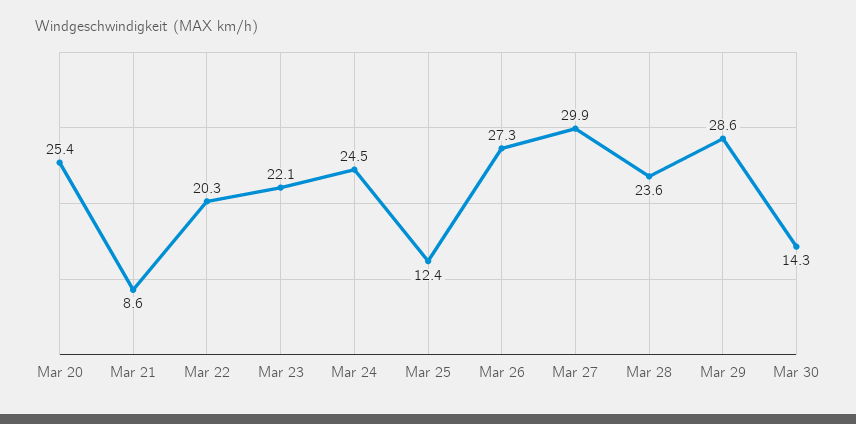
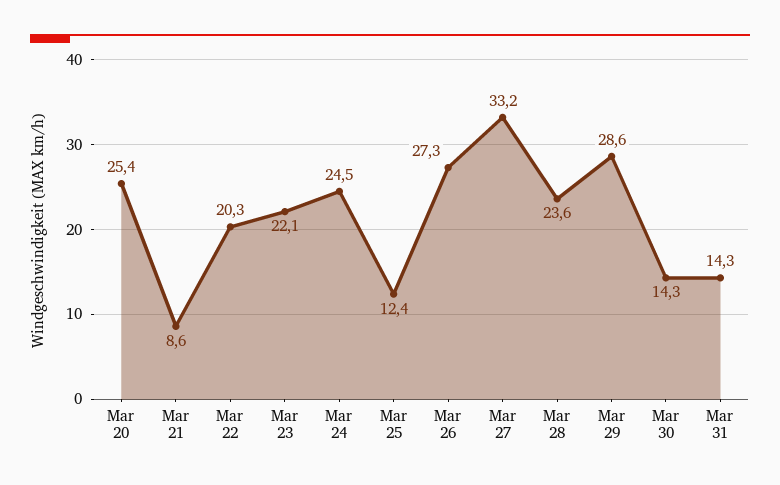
Mar 27: 29.9 -> 33.2
Mar 31: none -> 14.3

